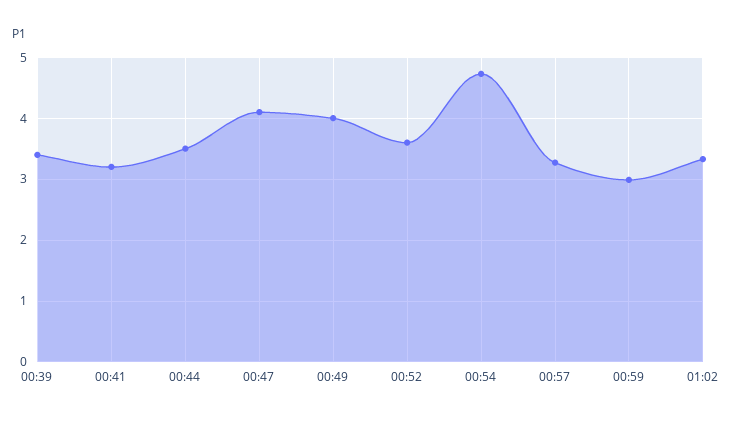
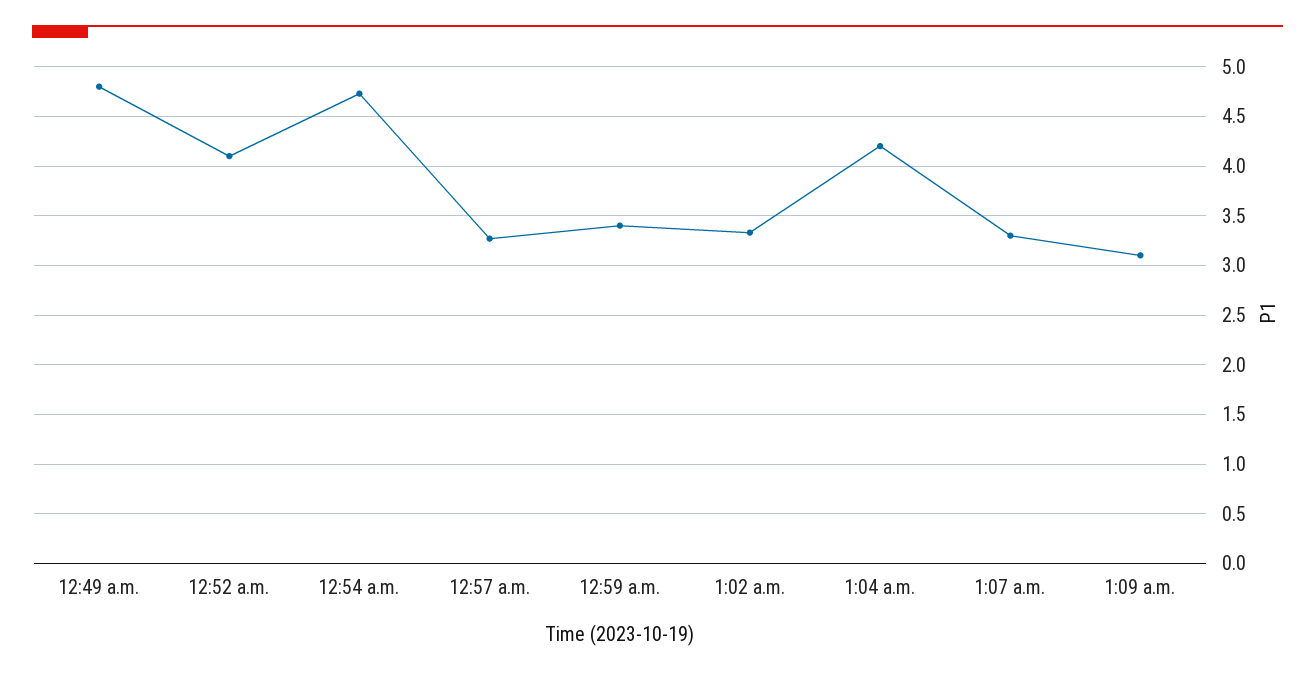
00:39: 3.4 -> none
00:41: 3.2 -> none
00:44: 3.5 -> none
00:47: 4.1 -> none
00:49: 4 -> 4.8
00:52: 3.6 -> 4.1
00:59: 3 -> 3.4
1:04 a.m.: none -> 4.2
1:07 a.m.: none -> 3.3
1:09 a.m.: none -> 3.1

